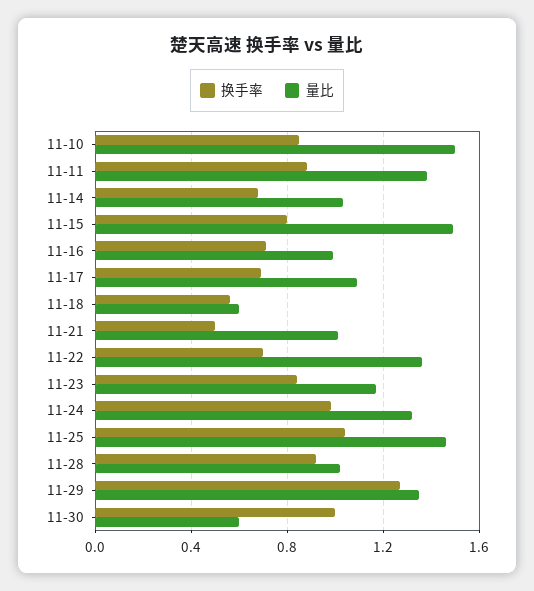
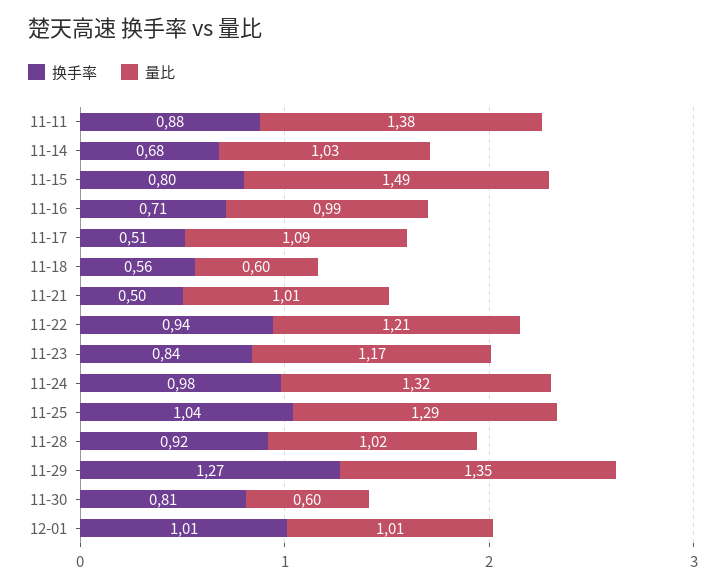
换手率, 11-10: 0.85 -> none
量比, 11-10: 1.5 -> none
换手率, 11-17: 0.7 -> 0.51
换手率, 11-22: 0.7 -> 0.94
量比, 11-22: 1.35 -> 1.21
量比, 11-25: 1.45 -> 1.29
换手率, 11-30: 1 -> 0.81
换手率, 12-01: none -> 1.01
量比, 12-01: none -> 1.01

